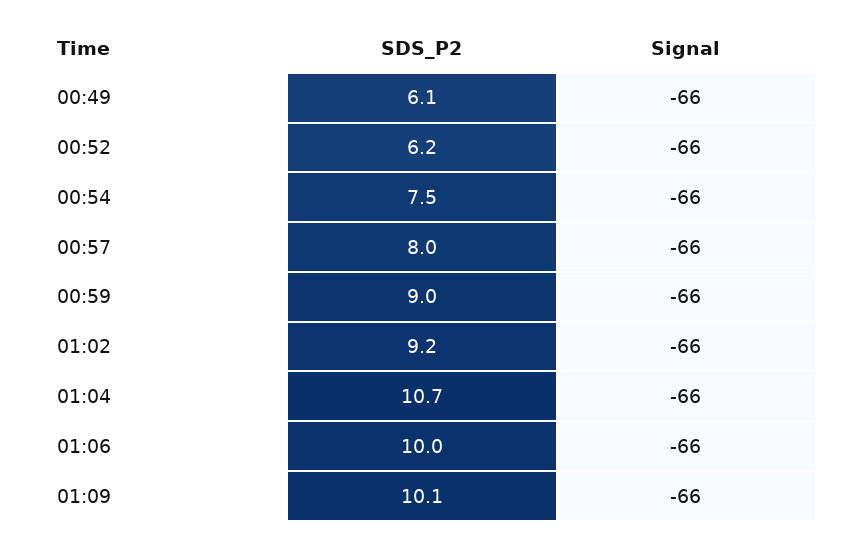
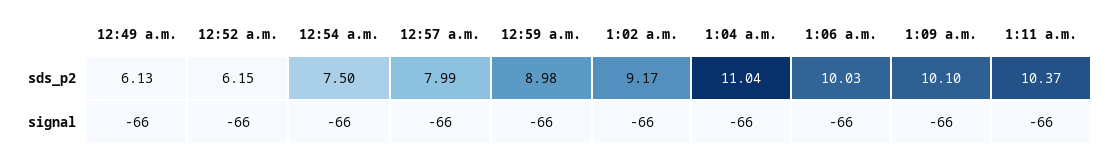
SDS_P2, 01:04: 10.7 -> 11.04
SDS_P2, 1:11 a.m.: none -> 10.37
Signal, 1:11 a.m.: none -> -66

